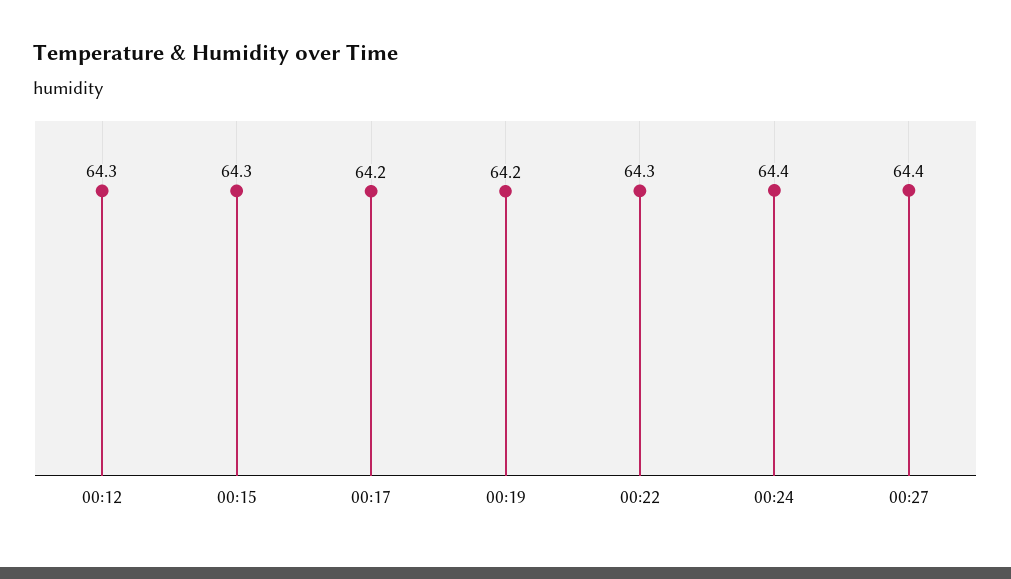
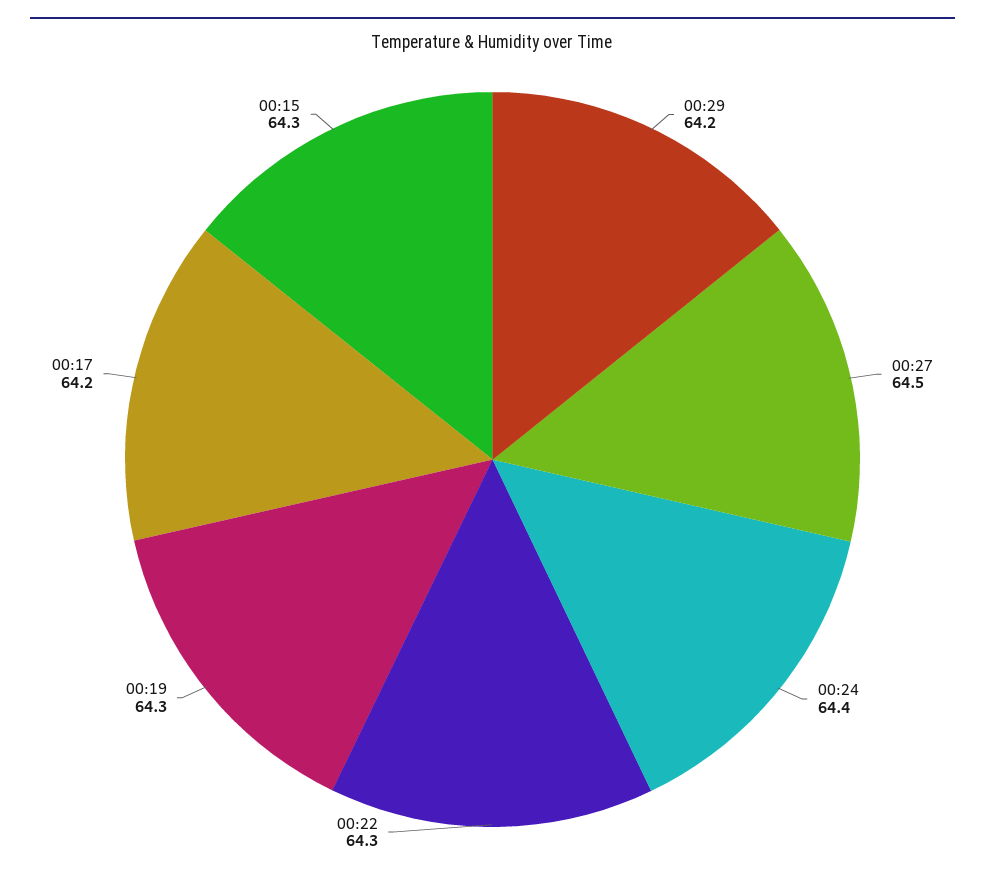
00:12: 64.3 -> none
00:19: 64.2 -> 64.3
00:27: 64.4 -> 64.5
00:29: none -> 64.2

